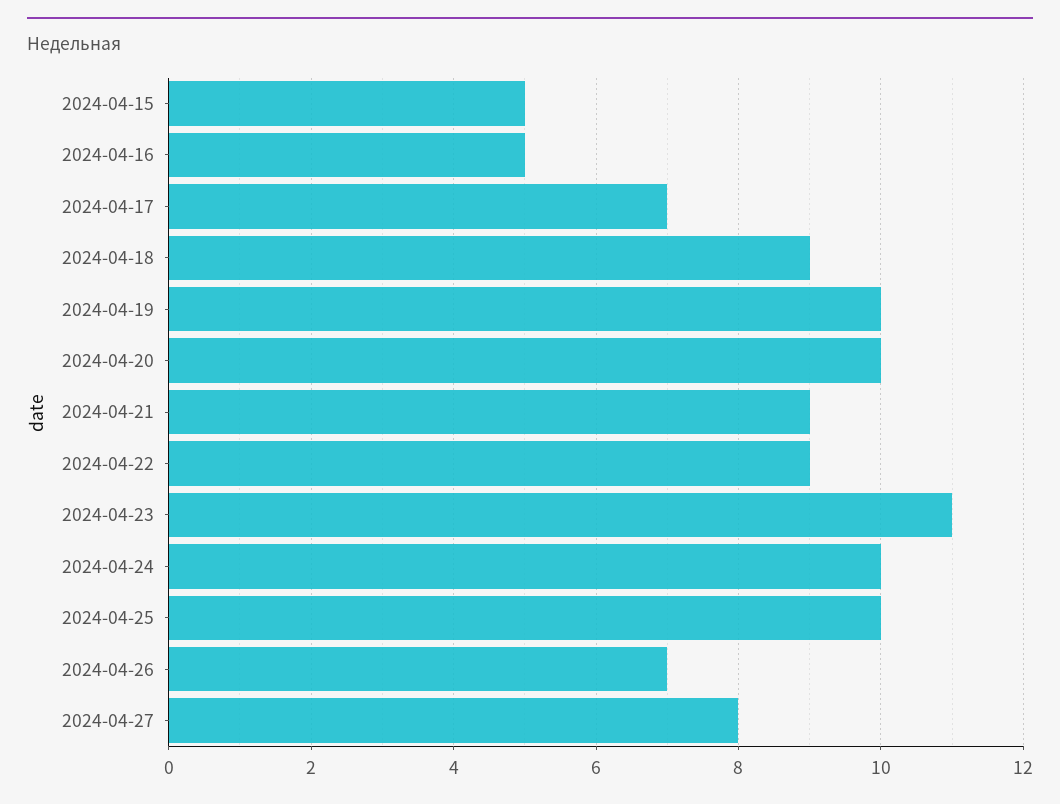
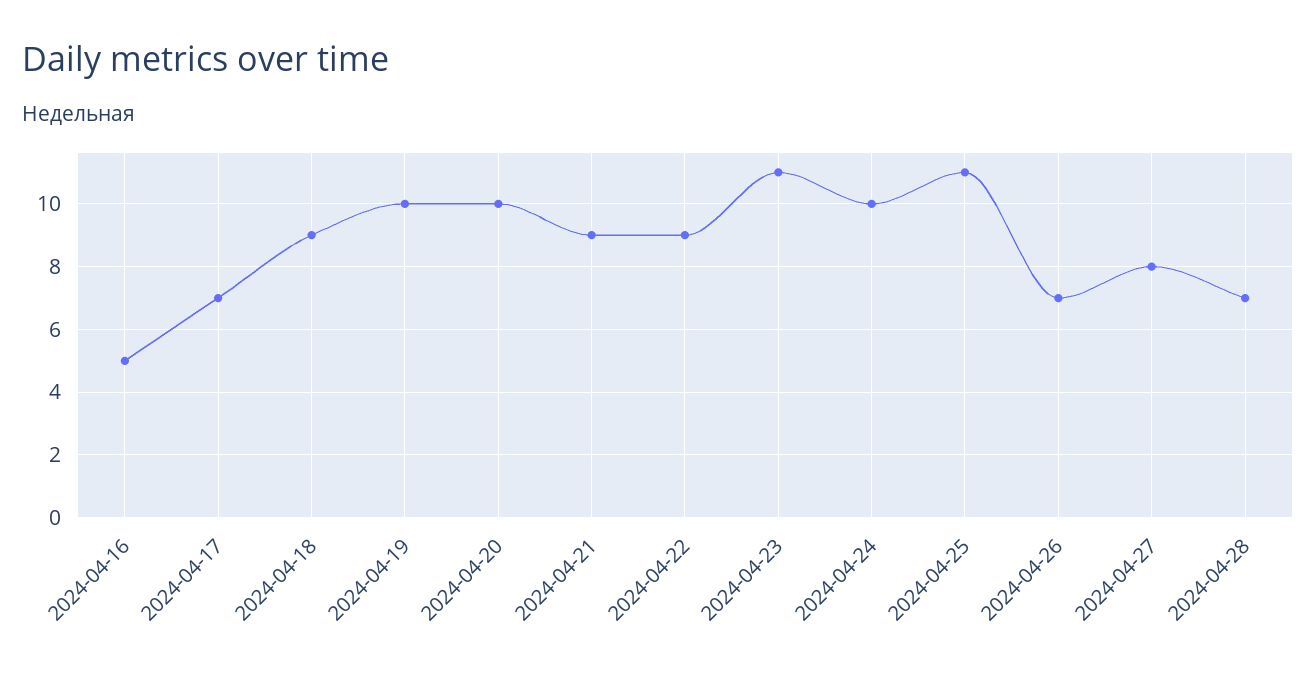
2024-04-15: 5 -> none
2024-04-25: 10 -> 11
2024-04-28: none -> 7

